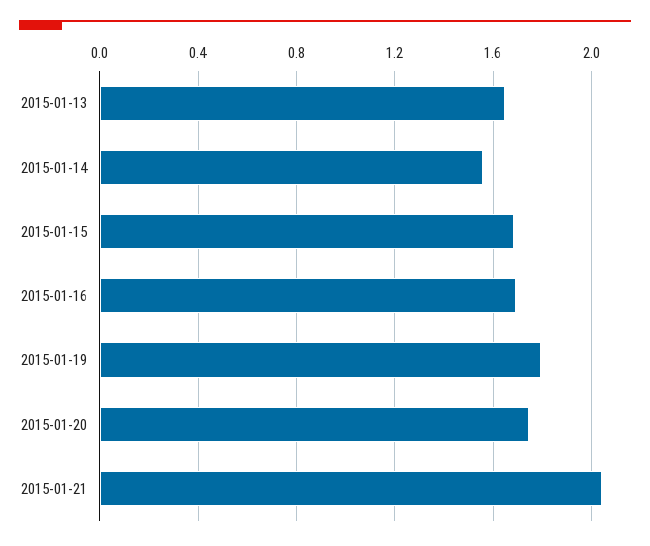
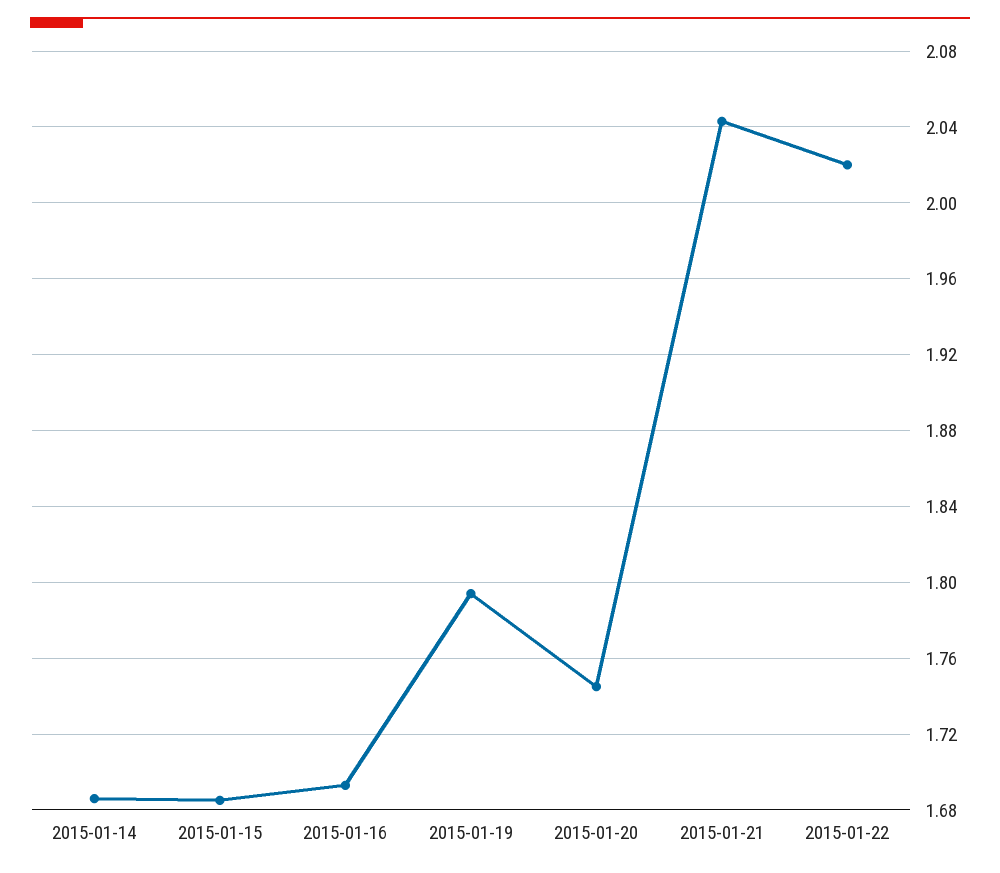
2015-01-13: 1.65 -> none
2015-01-14: 1.55 -> 1.685
2015-01-22: none -> 2.02

